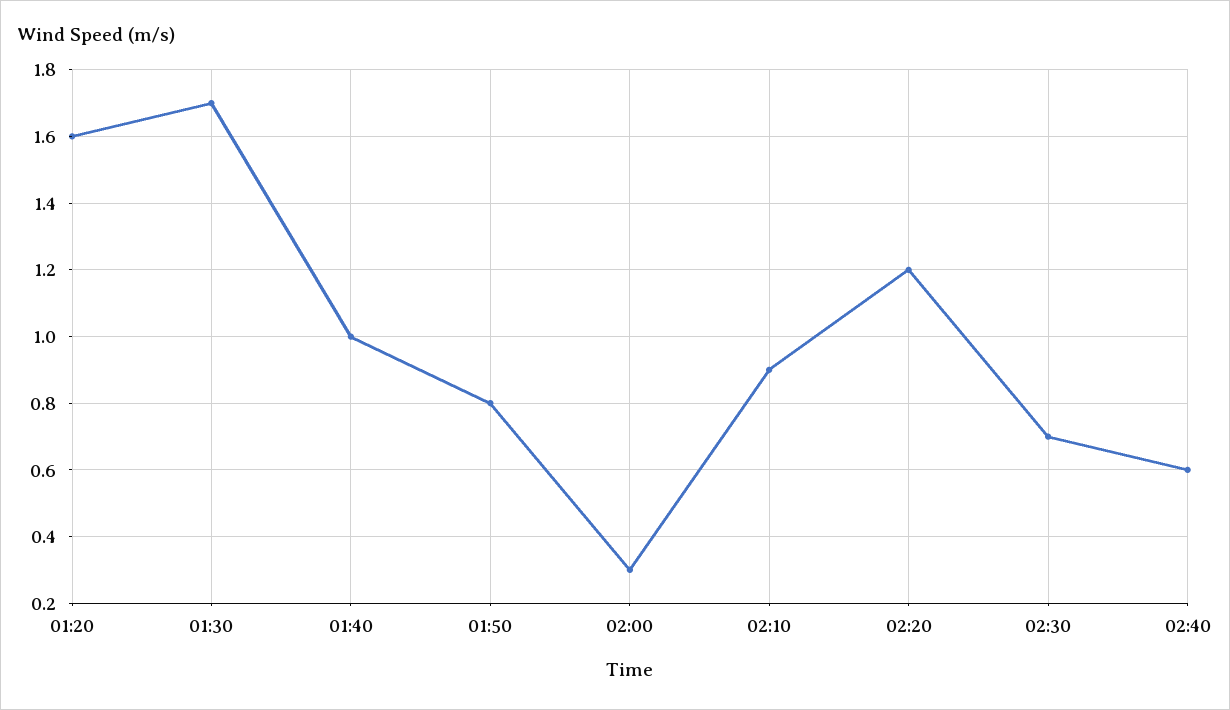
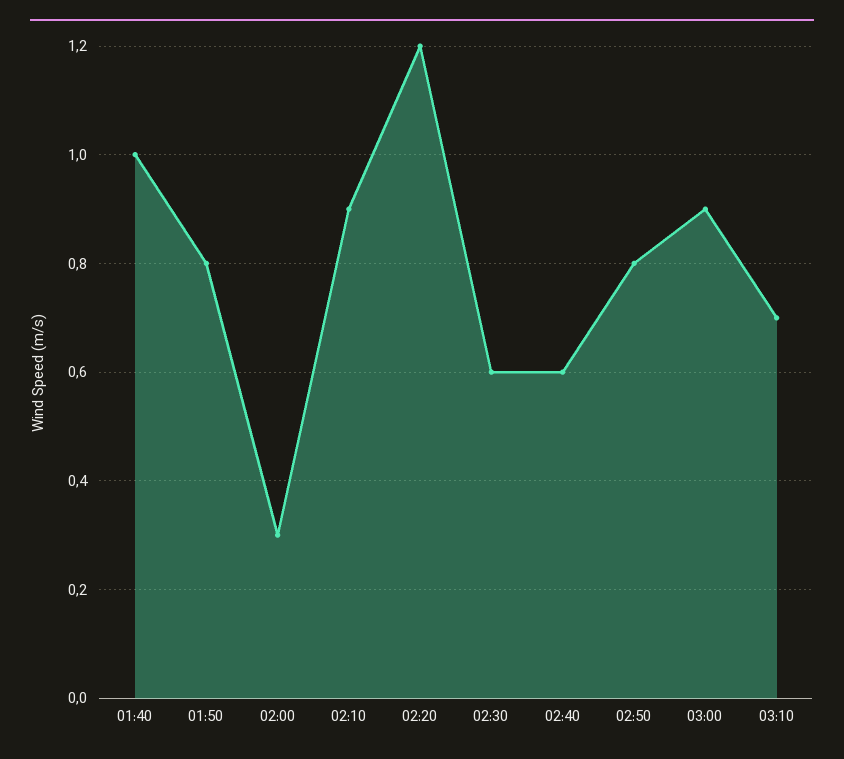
01:20: 1.6 -> none
01:30: 1.7 -> none
02:30: 0.7 -> 0.6
02:50: none -> 0.8
03:00: none -> 0.9
03:10: none -> 0.7

